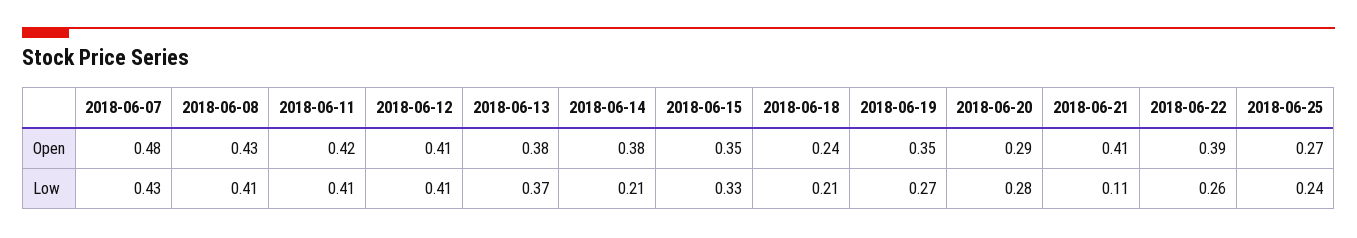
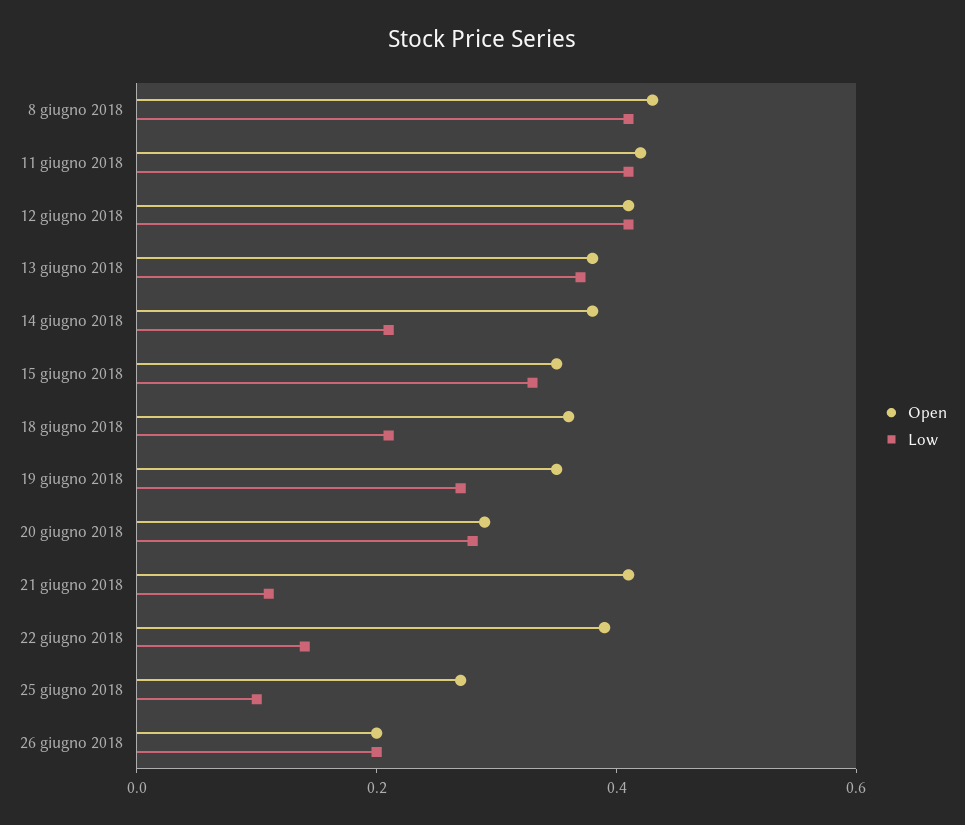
Open, 2018-06-07: 0.48 -> none
Open, 2018-06-18: 0.24 -> 0.35
Low, 2018-06-07: 0.43 -> none
Low, 2018-06-22: 0.26 -> 0.15
Low, 2018-06-25: 0.24 -> 0.1
Open, 26 giugno 2018: none -> 0.2
Low, 26 giugno 2018: none -> 0.2

